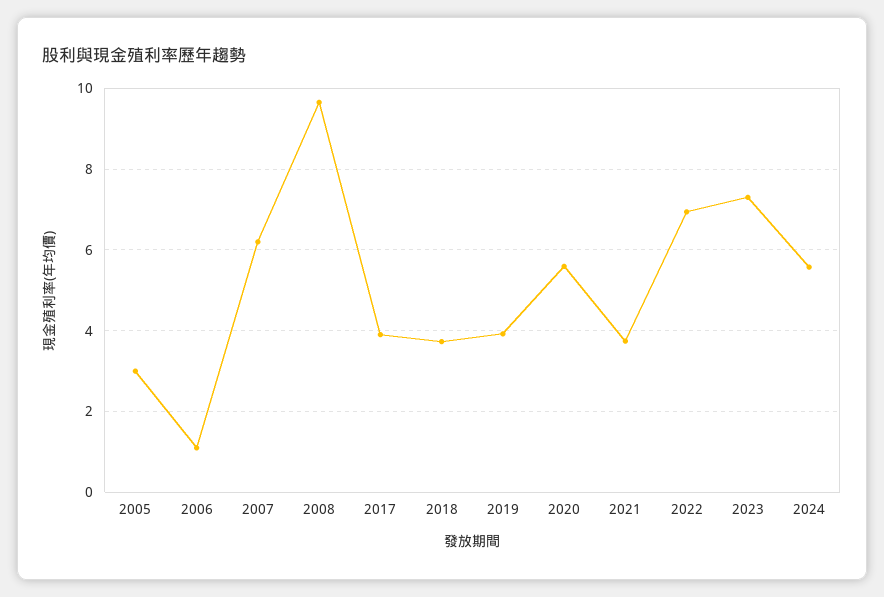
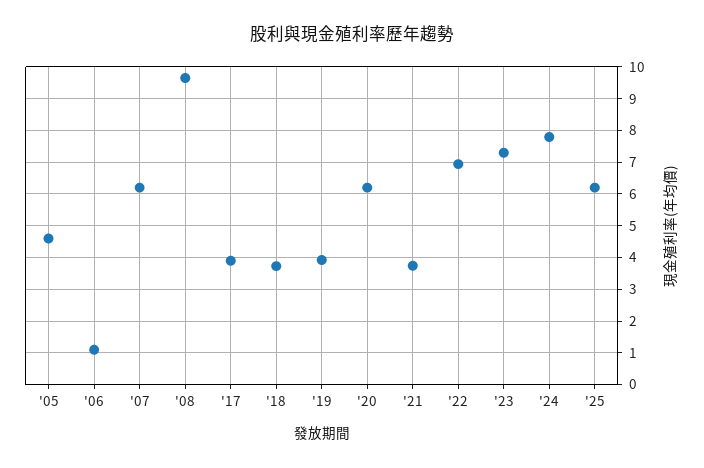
2005: 3 -> 4.6
2020: 5.6 -> 6.2
2024: 5.6 -> 7.8
'25: none -> 6.2

